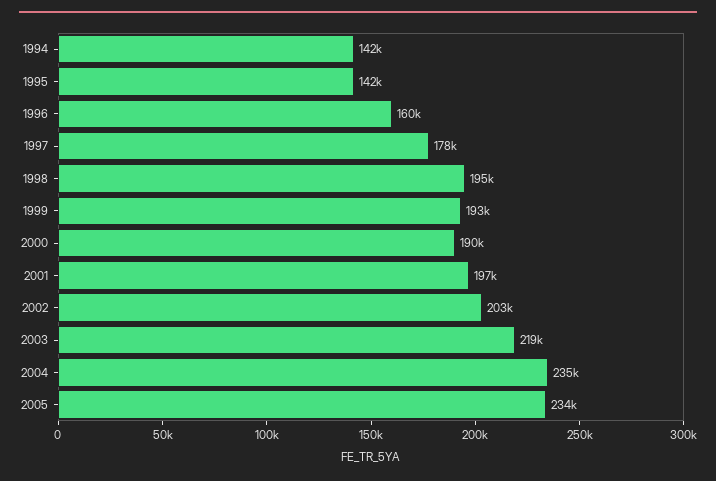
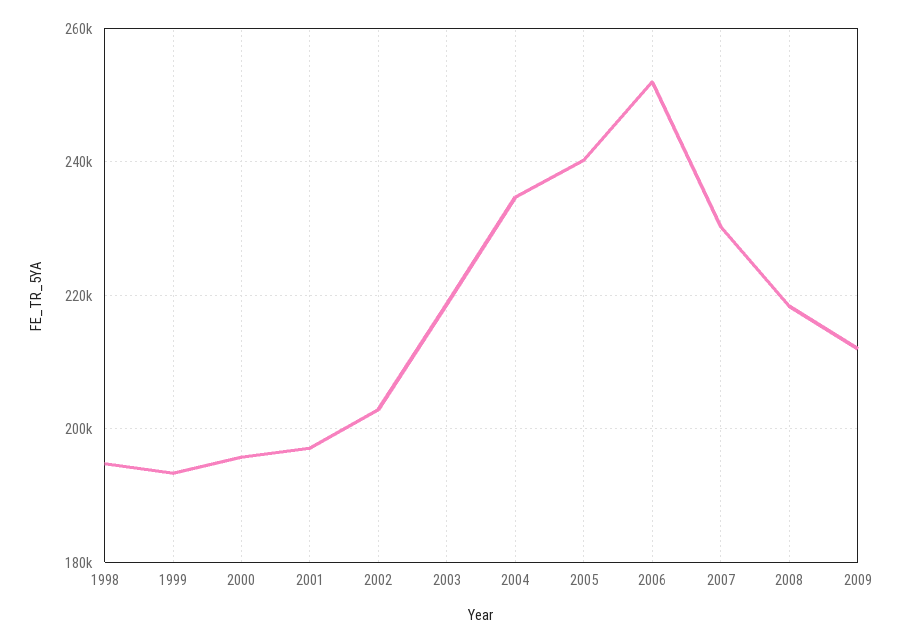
1994: 142000 -> none
1995: 142000 -> none
1996: 160000 -> none
1997: 178000 -> none
2000: 190000 -> 196000
2005: 234000 -> 240000
2006: none -> 252000
2007: none -> 230000
2008: none -> 218000
2009: none -> 212000

